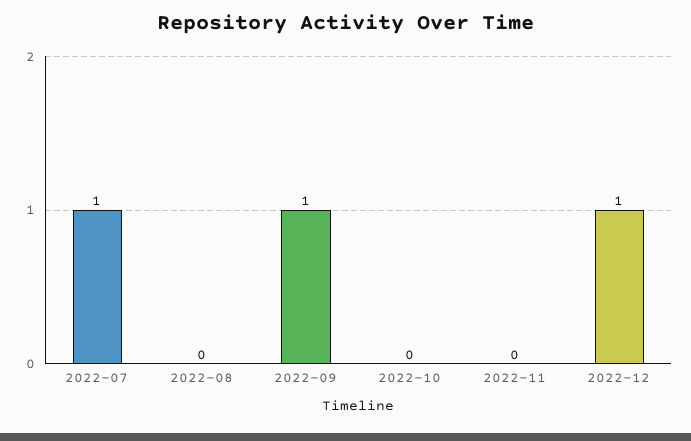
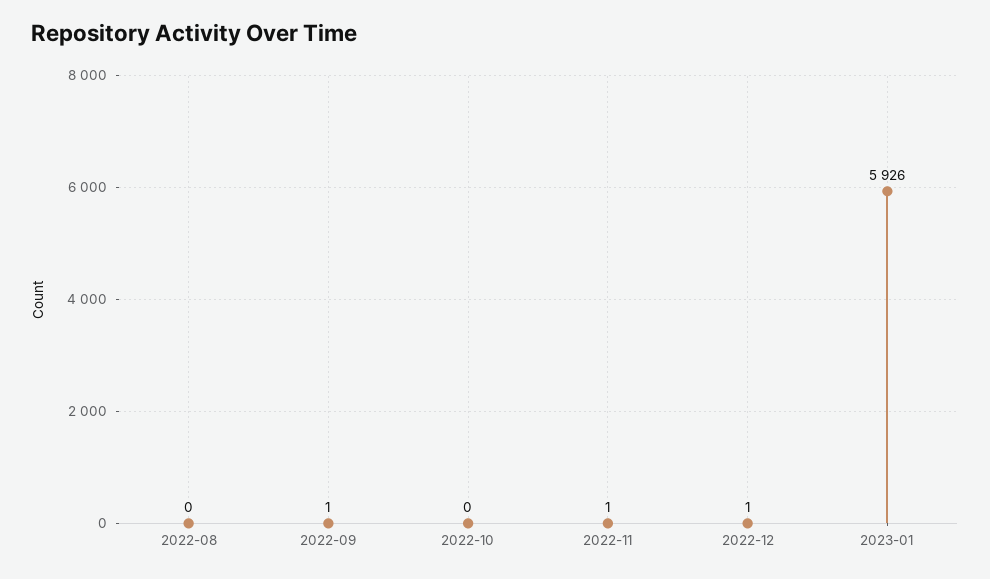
2022-07: 1 -> none
2022-11: 0 -> 1
2023-01: none -> 5926

